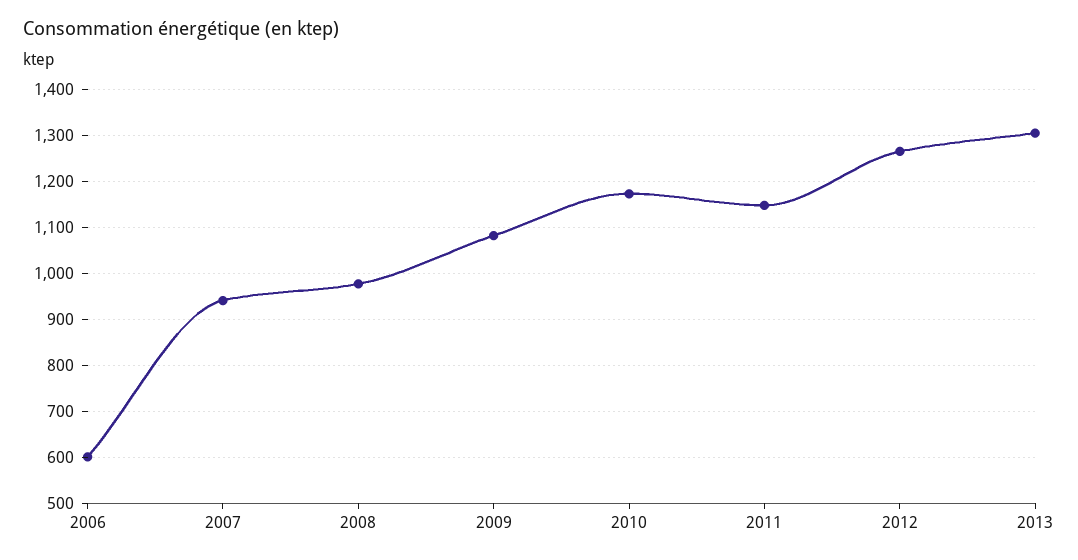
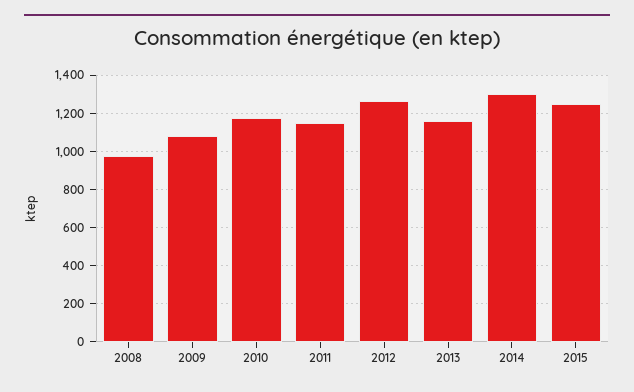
2006: 600 -> none
2007: 940 -> none
2013: 1300 -> 1150
2014: none -> 1300
2015: none -> 1250

